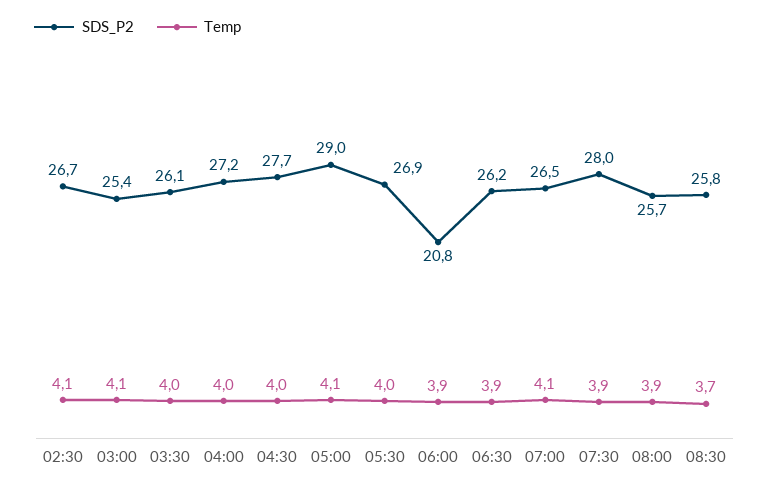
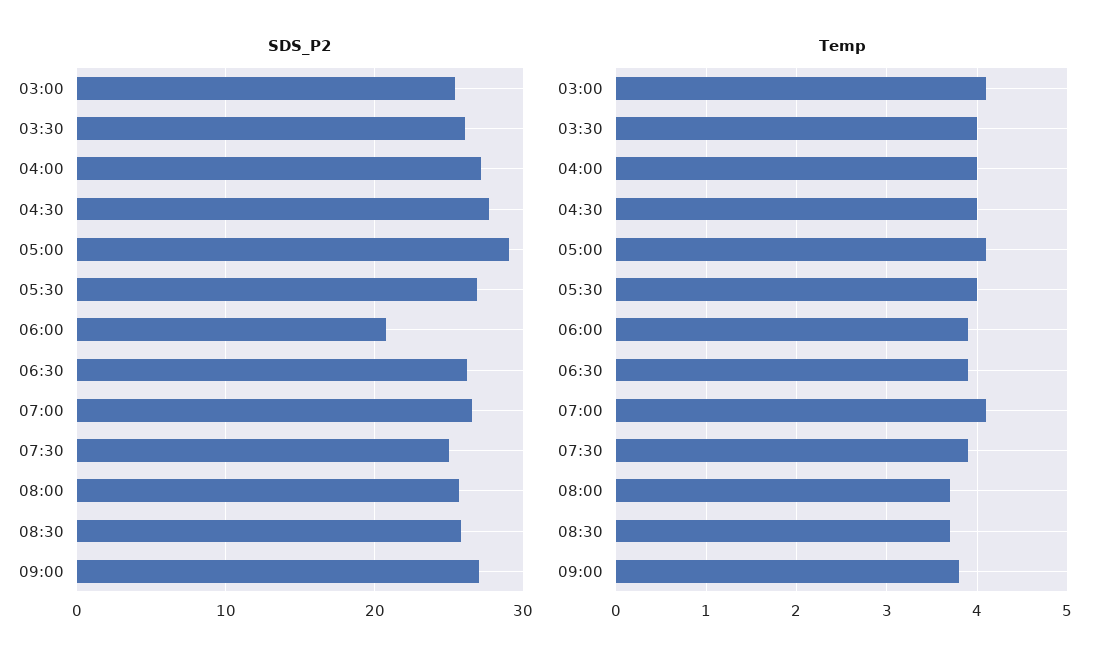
SDS_P2, 02:30: 26.7 -> none
Temp, 02:30: 4.1 -> none
SDS_P2, 07:30: 28 -> 25
Temp, 08:00: 3.9 -> 3.7
SDS_P2, 09:00: none -> 27
Temp, 09:00: none -> 3.8

